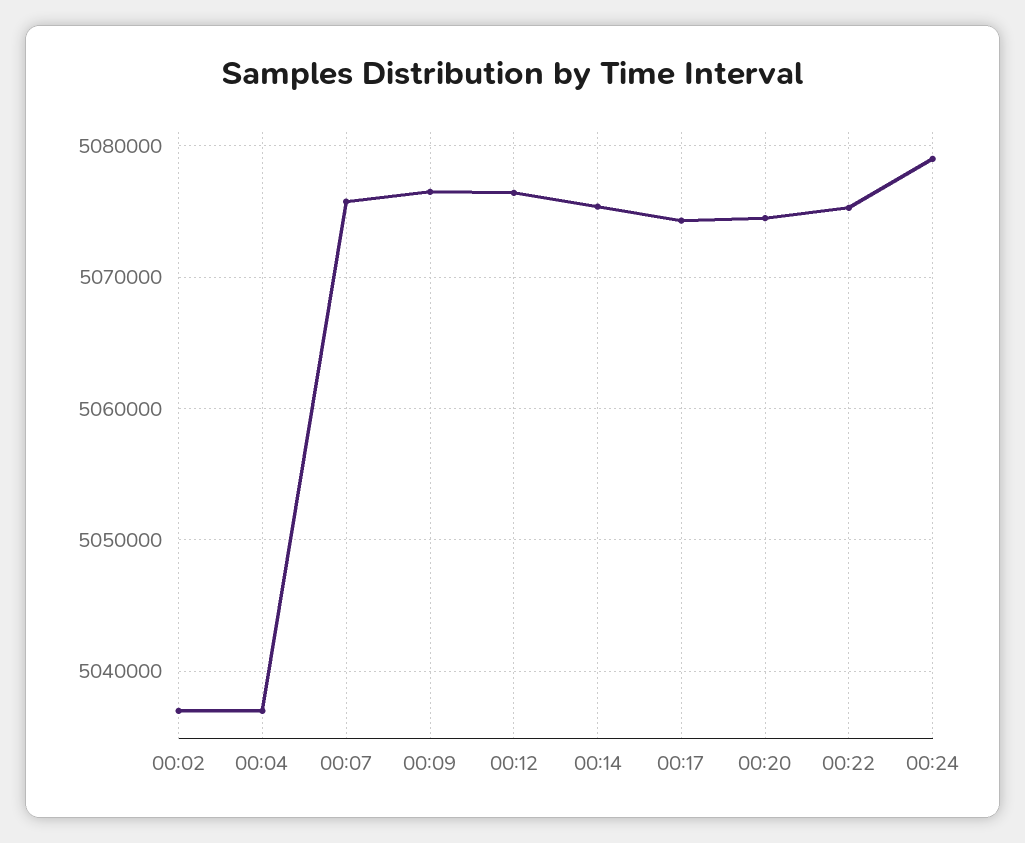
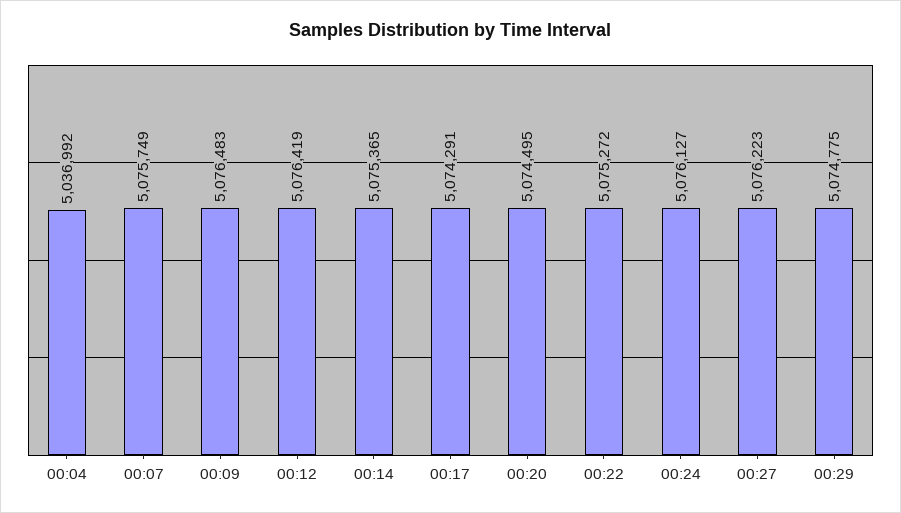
00:02: 5037000 -> none
00:24: 5079000 -> 5076127
00:27: none -> 5076223
00:29: none -> 5074775

